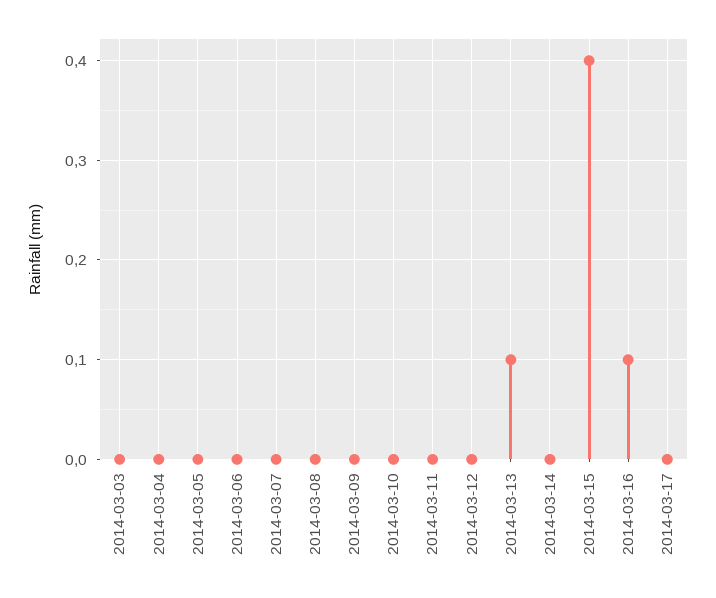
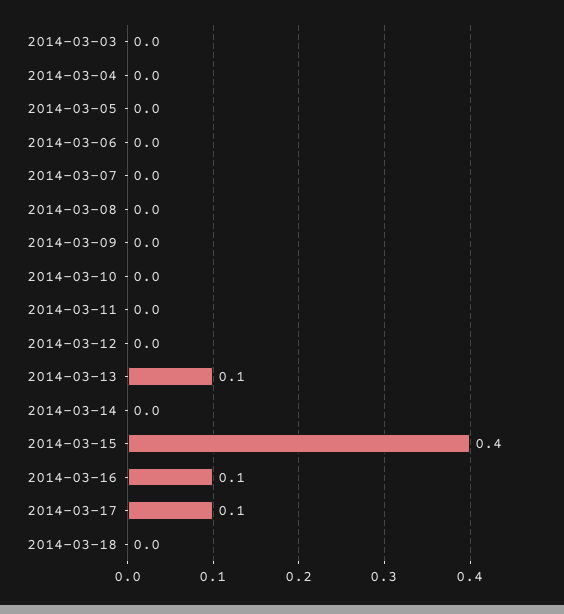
2014-03-17: 0 -> 0.1
2014-03-18: none -> 0

